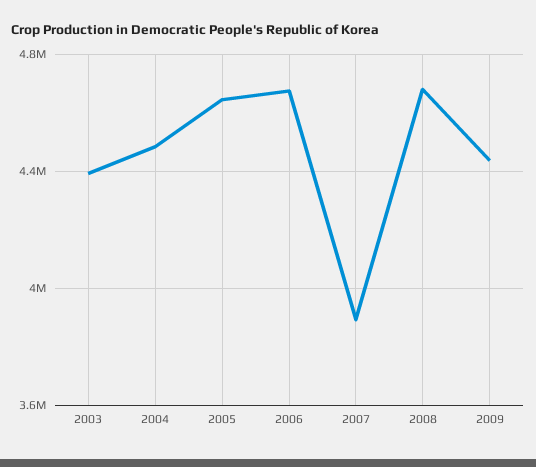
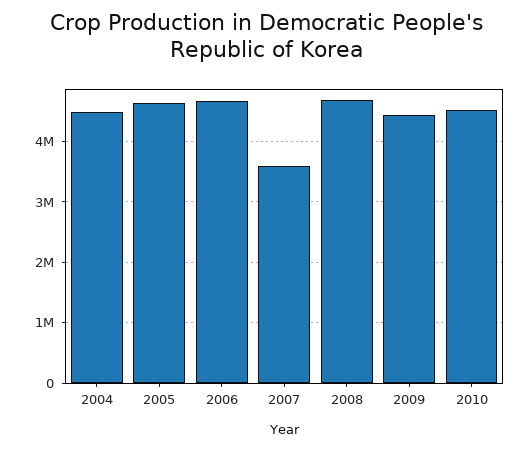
2003: 4400000 -> none
2007: 3900000 -> 3600000
2010: none -> 4500000

